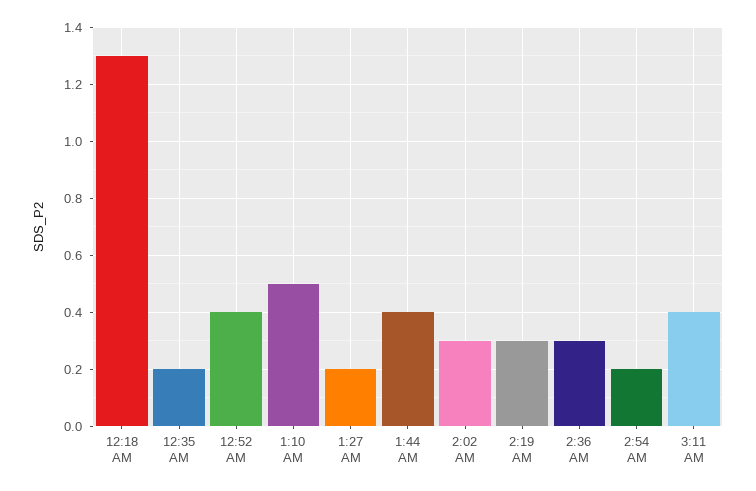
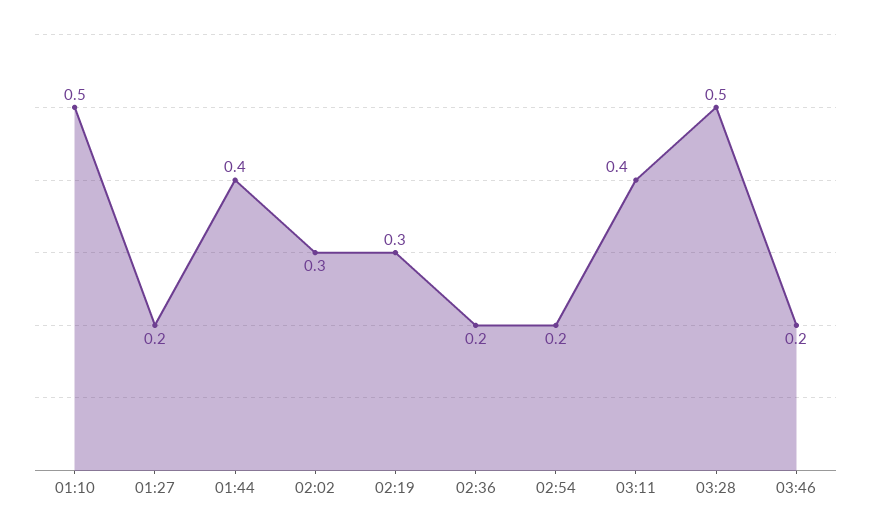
12:18 AM: 1.3 -> none
12:35 AM: 0.2 -> none
12:52 AM: 0.4 -> none
2:36 AM: 0.3 -> 0.2
03:28: none -> 0.5
03:46: none -> 0.2

